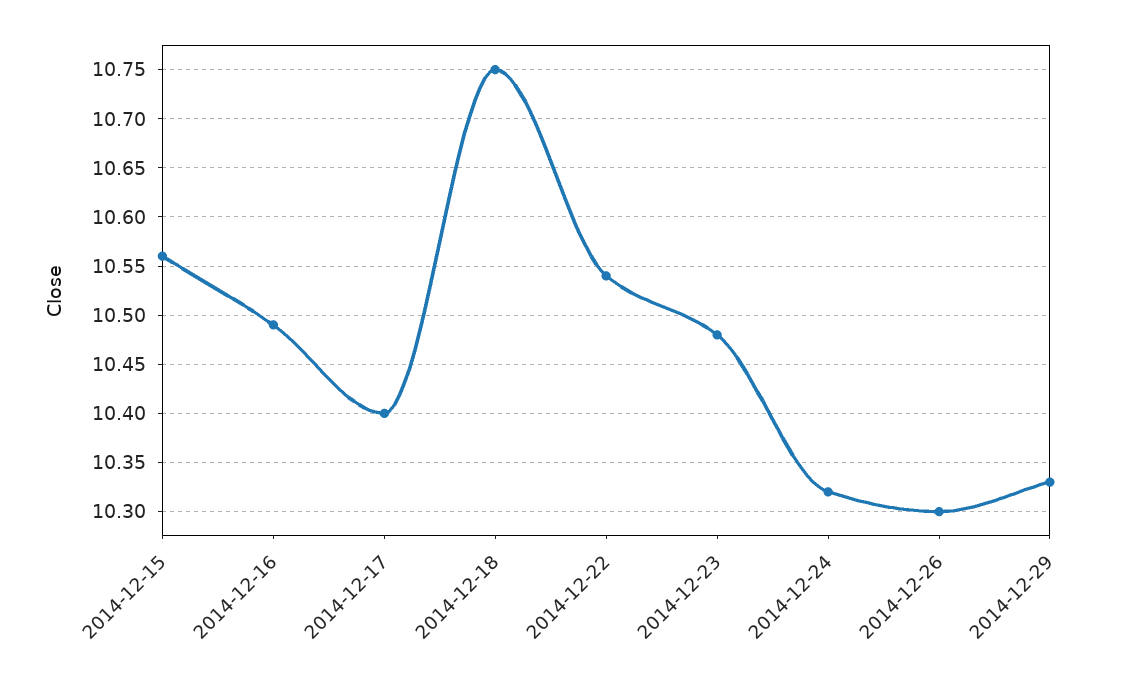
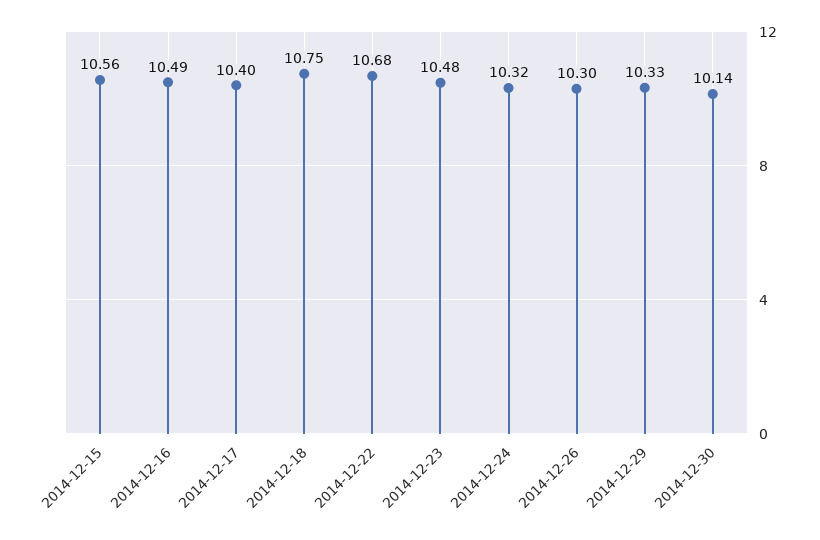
2014-12-22: 10.54 -> 10.68
2014-12-30: none -> 10.14

